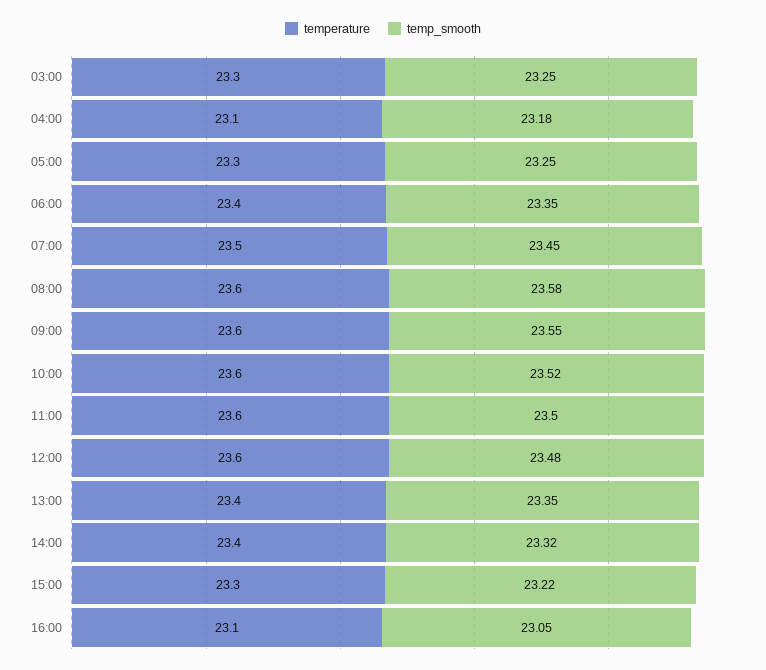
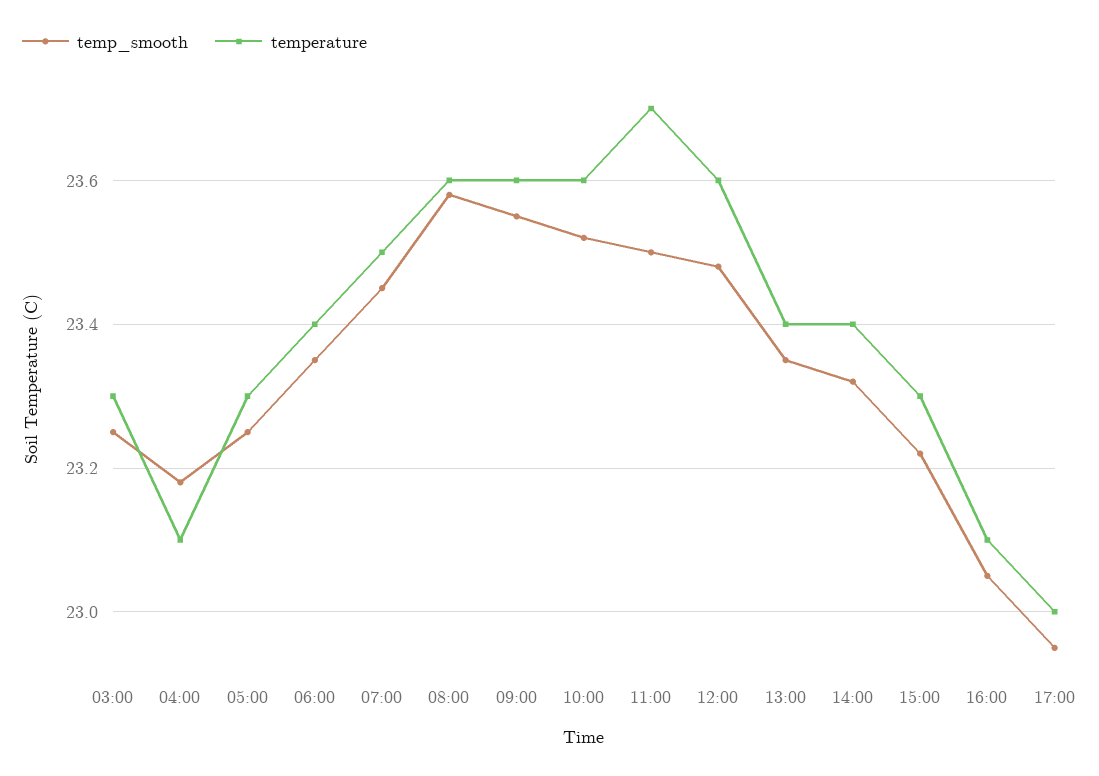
temperature, 11:00: 23.6 -> 23.7
temp_smooth, 17:00: none -> 22.95
temperature, 17:00: none -> 23

